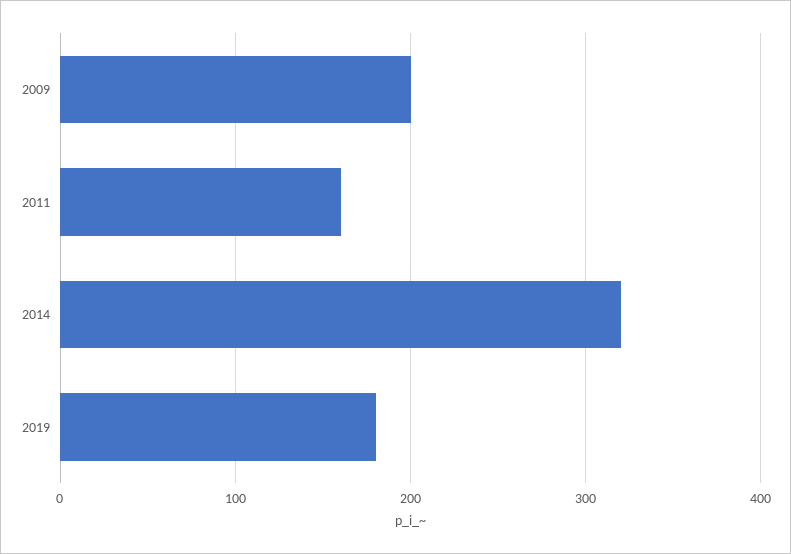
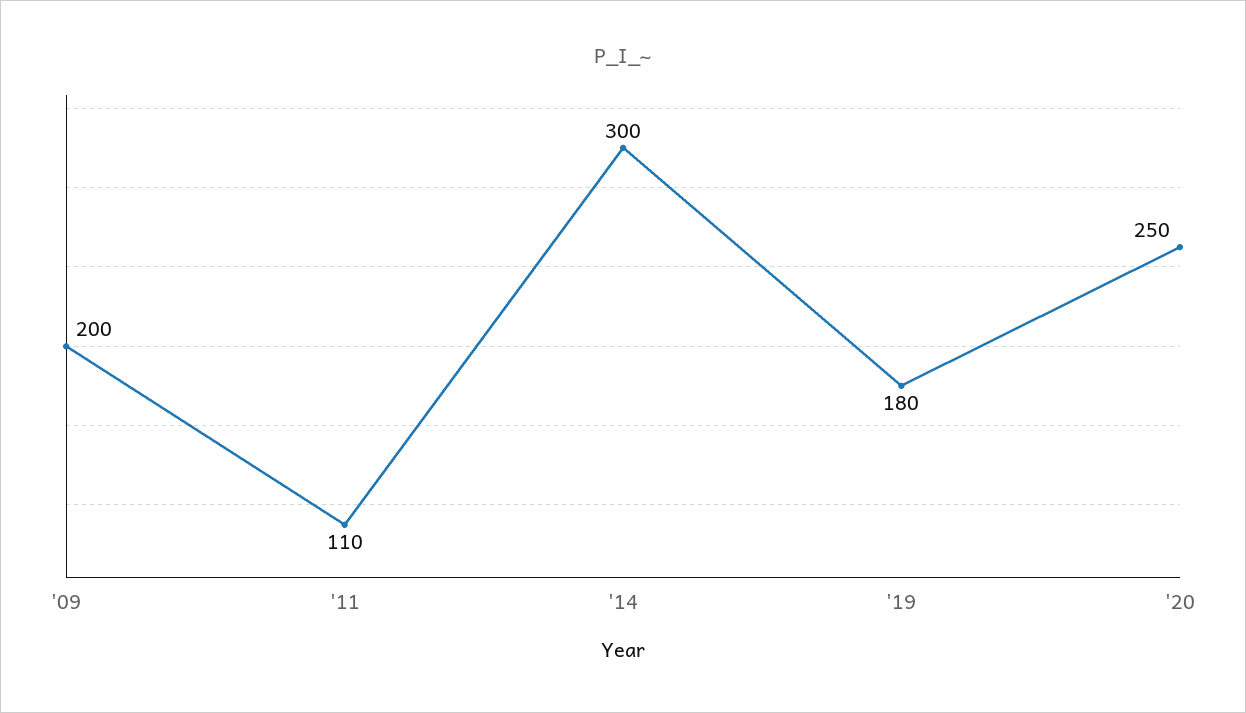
2011: 160 -> 110
2014: 320 -> 300
'20: none -> 250

